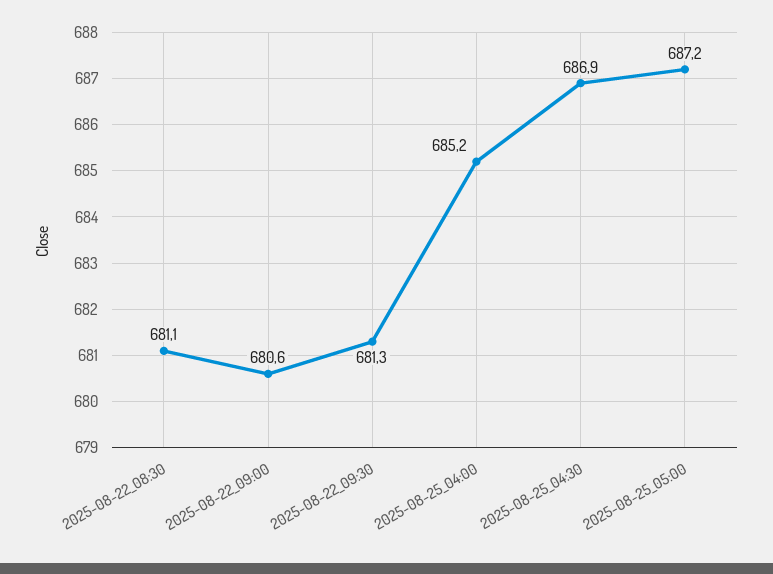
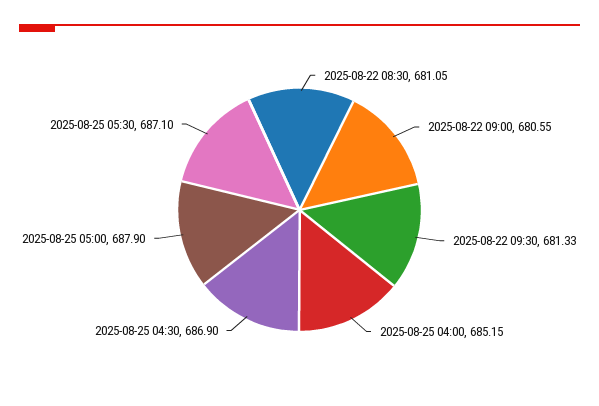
2025-08-25_05:00: 687.2 -> 687.9
2025-08-25 05:30: none -> 687.1

